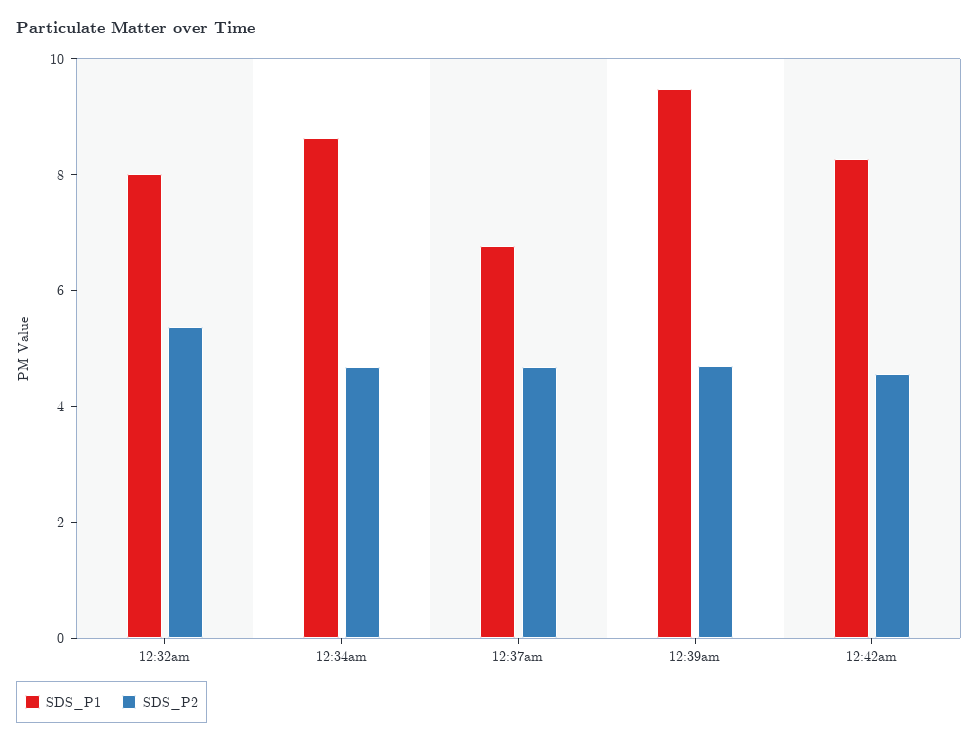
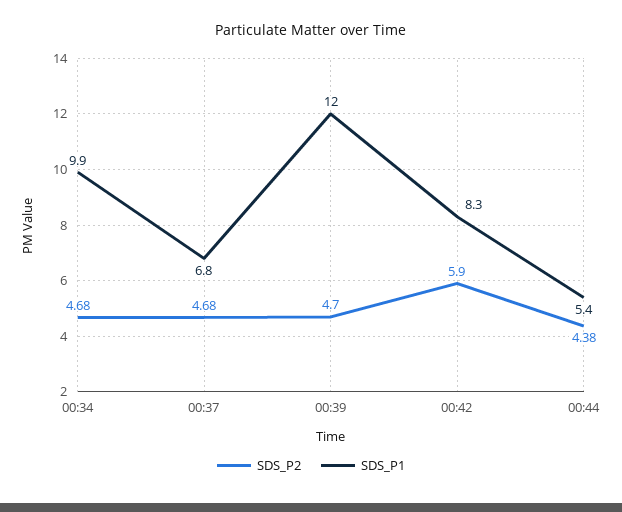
SDS_P1, 12:32am: 8 -> none
SDS_P2, 12:32am: 5.5 -> none
SDS_P1, 12:34am: 8.5 -> 9.9
SDS_P1, 12:39am: 9.5 -> 12
SDS_P2, 12:42am: 4.5 -> 5.9
SDS_P2, 00:44: none -> 4.38
SDS_P1, 00:44: none -> 5.4

